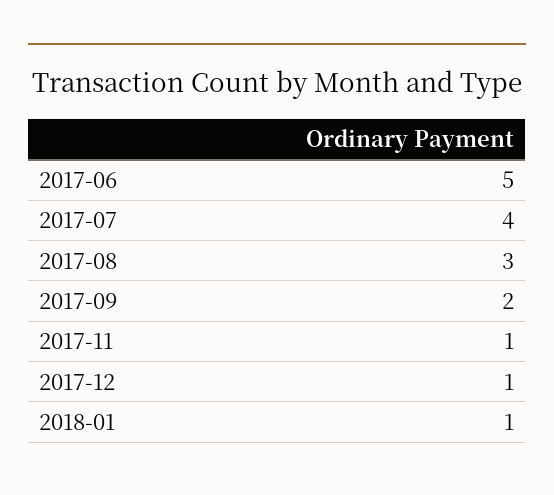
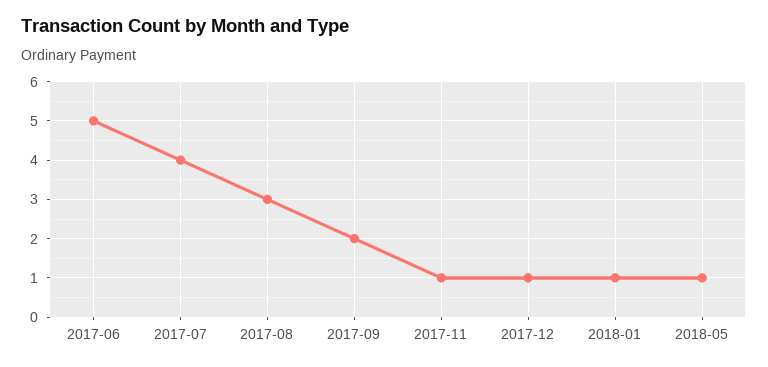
2018-05: none -> 1

